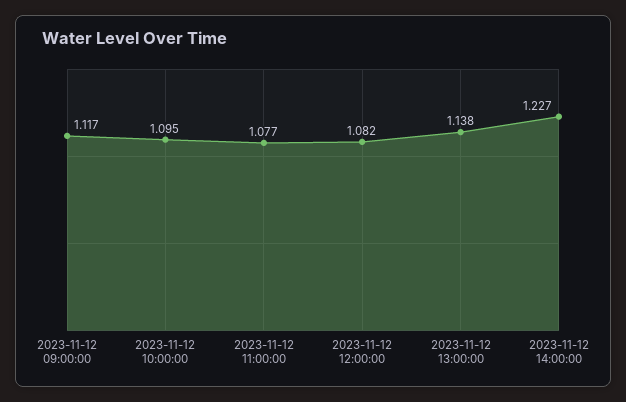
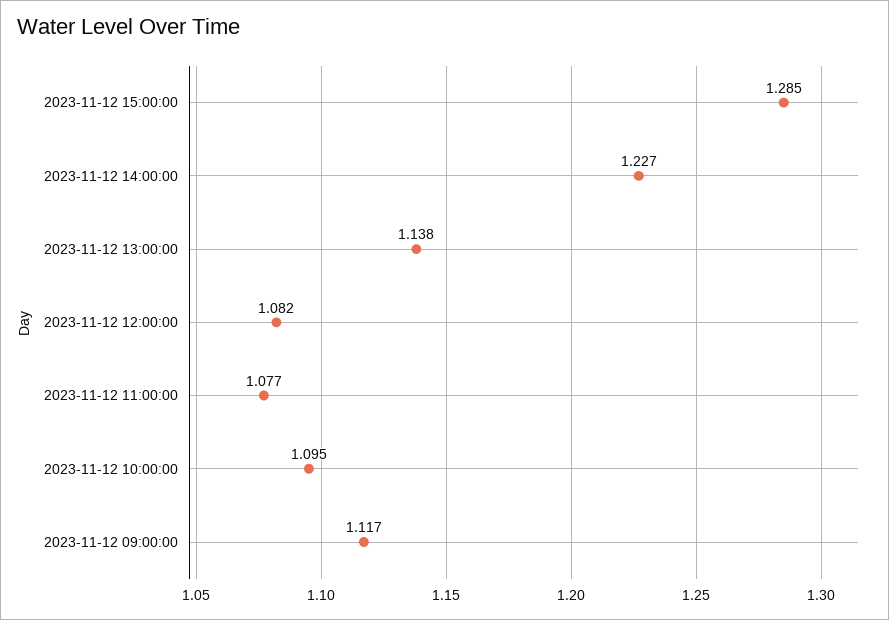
2023-11-12 15:00:00: none -> 1.285

